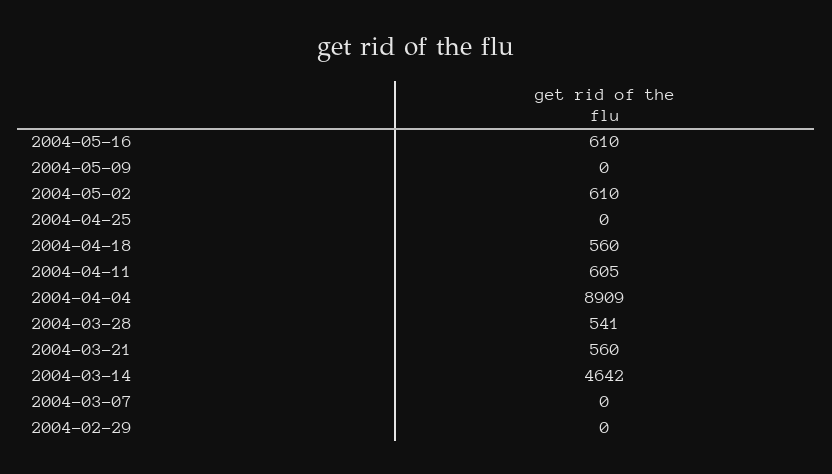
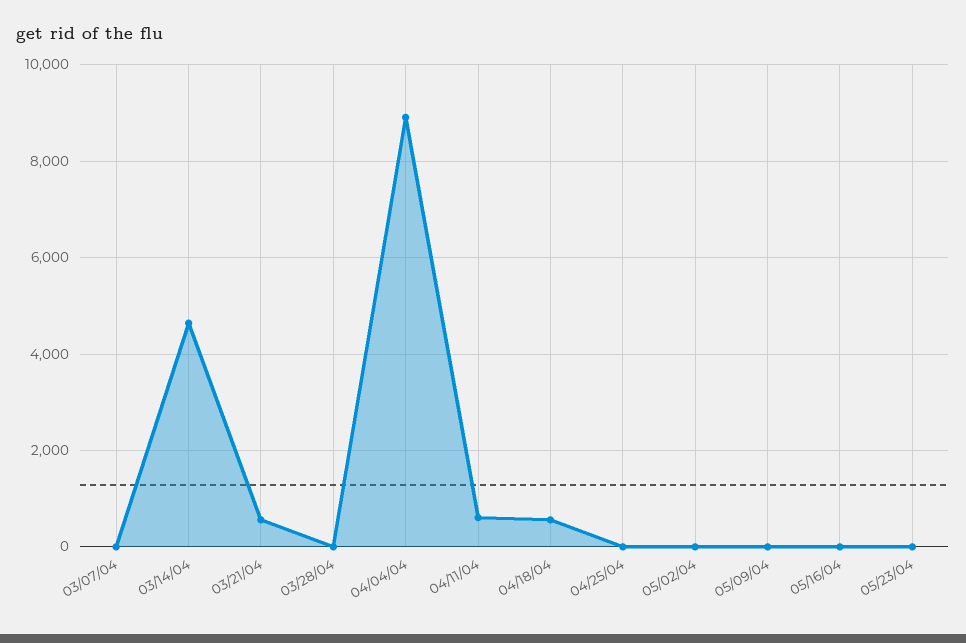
2004-05-16: 610 -> 0
2004-05-02: 610 -> 0
2004-03-28: 541 -> 0
2004-02-29: 0 -> none
05/23/04: none -> 0

